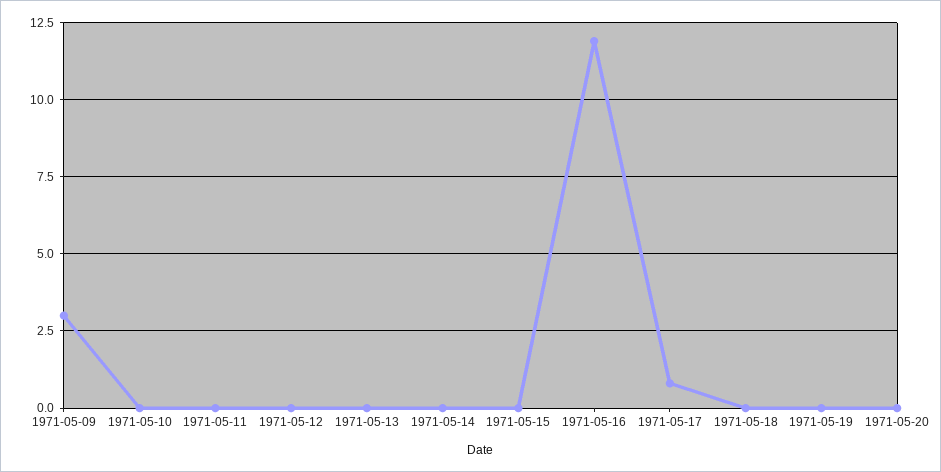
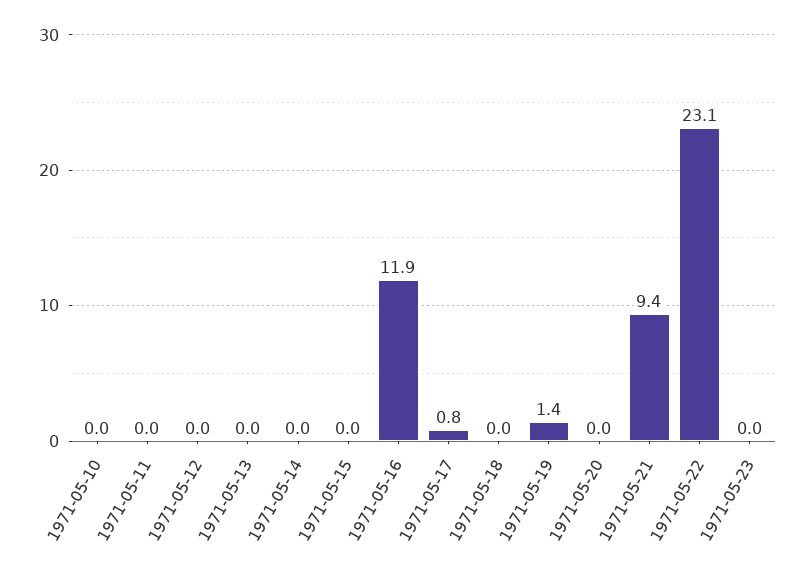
1971-05-09: 3 -> none
1971-05-19: 0 -> 1.4
1971-05-21: none -> 9.4
1971-05-22: none -> 23.1
1971-05-23: none -> 0

